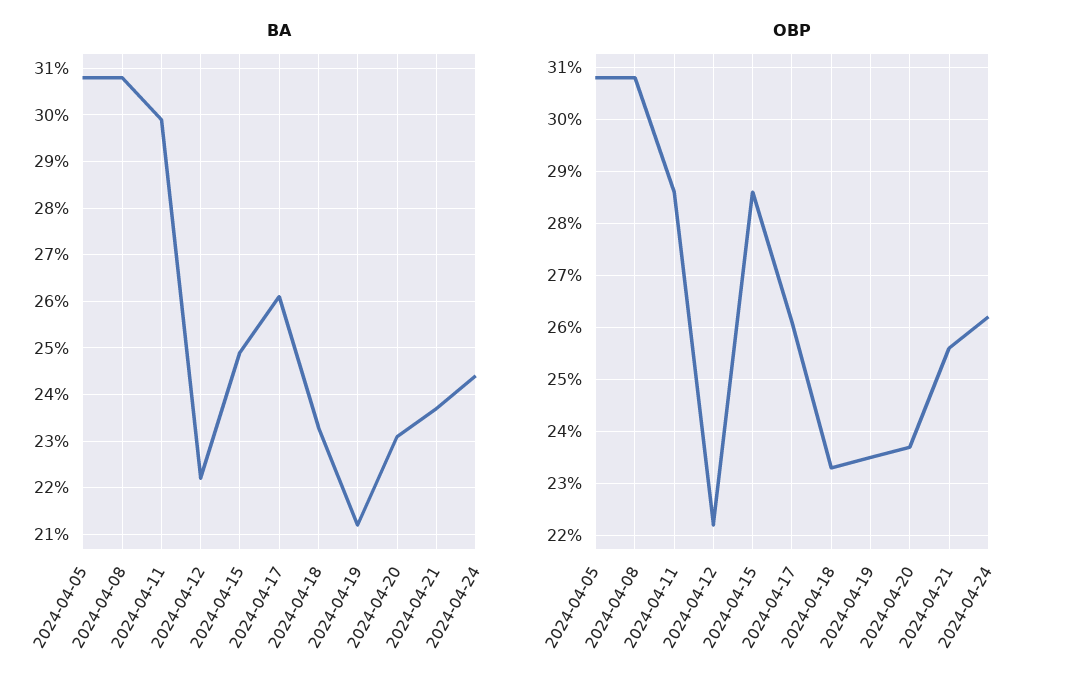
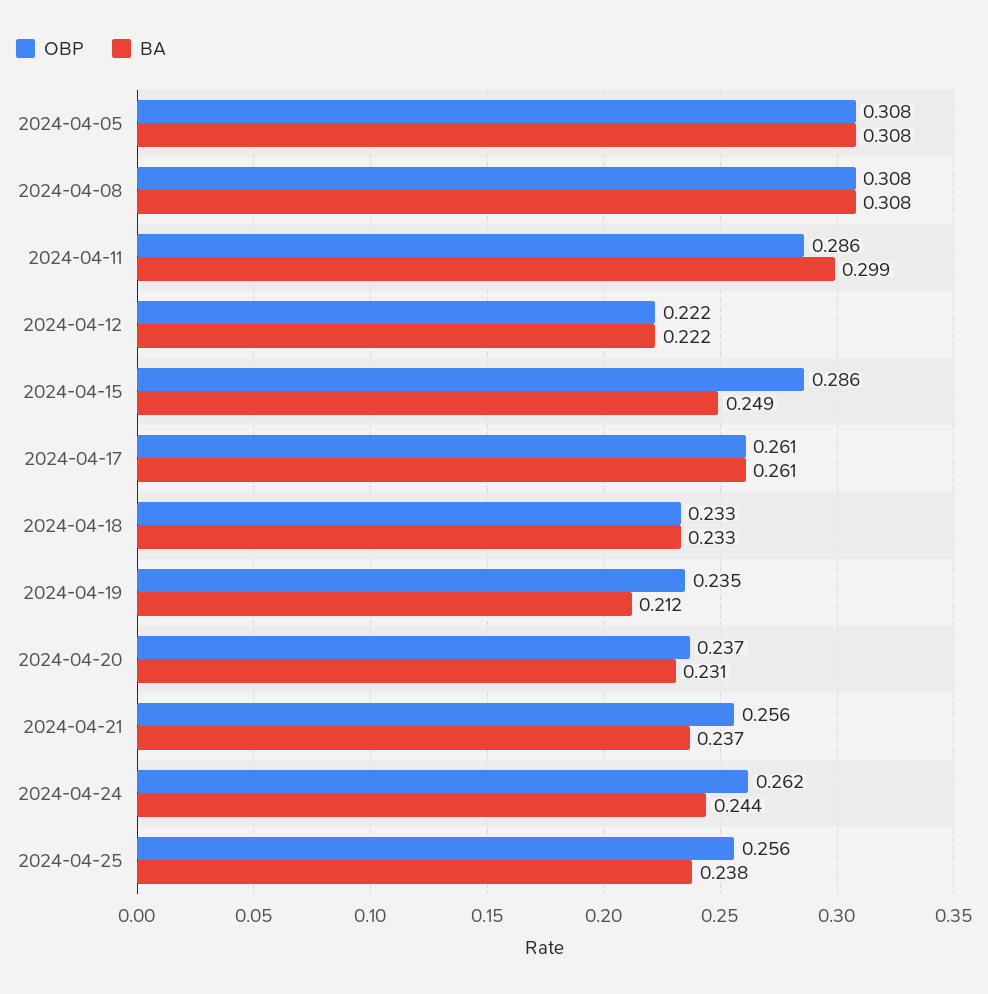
OBP, 2024-04-25: none -> 0.256
BA, 2024-04-25: none -> 0.238

